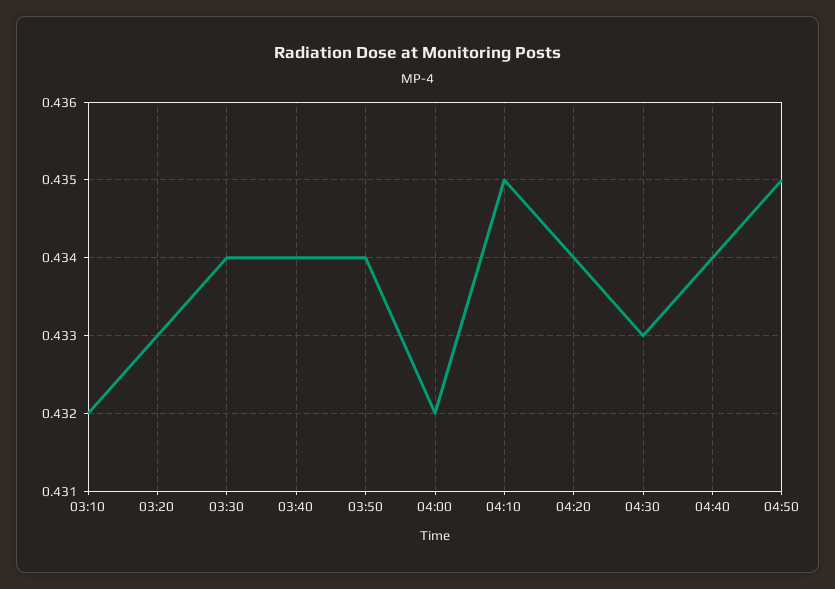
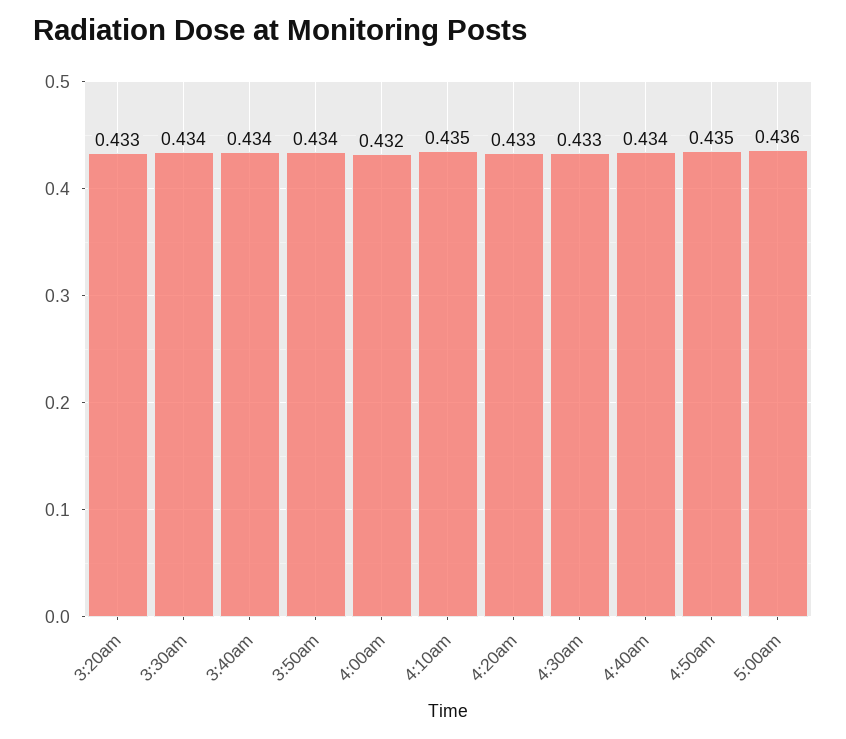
03:10: 0.432 -> none
04:20: 0.434 -> 0.433
5:00am: none -> 0.436

